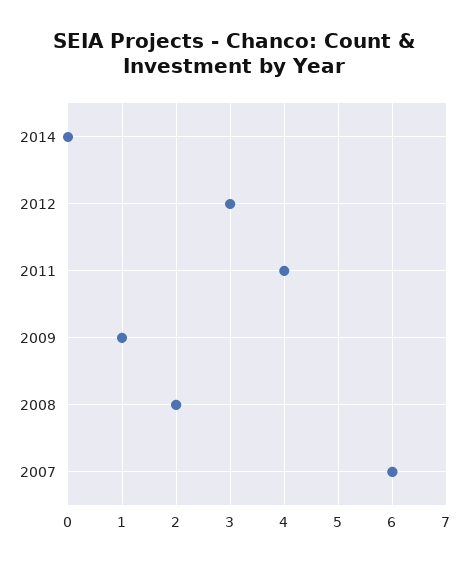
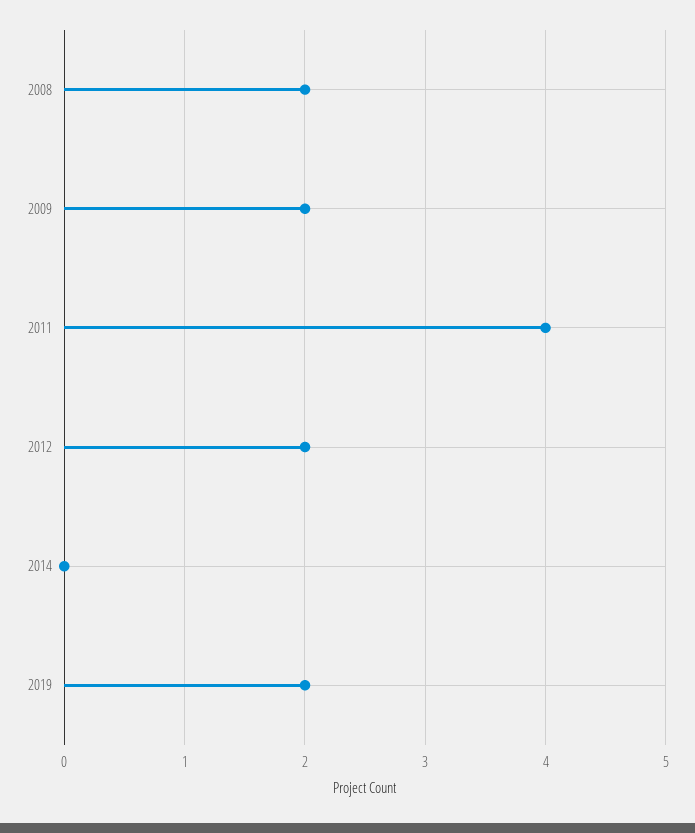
2012: 3 -> 2
2009: 1 -> 2
2007: 6 -> none
2019: none -> 2

